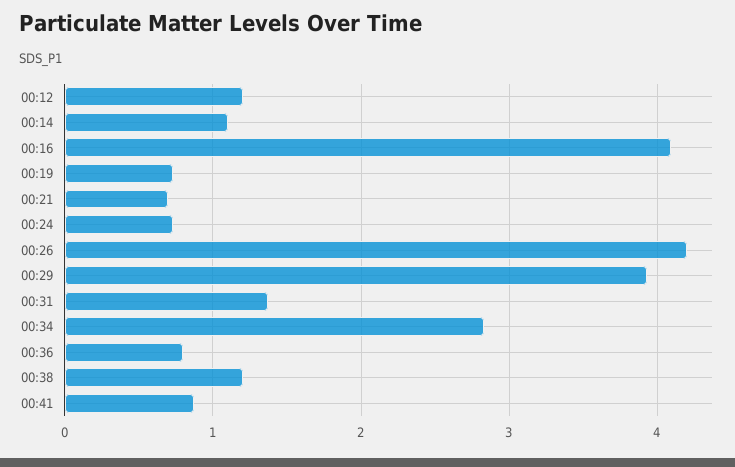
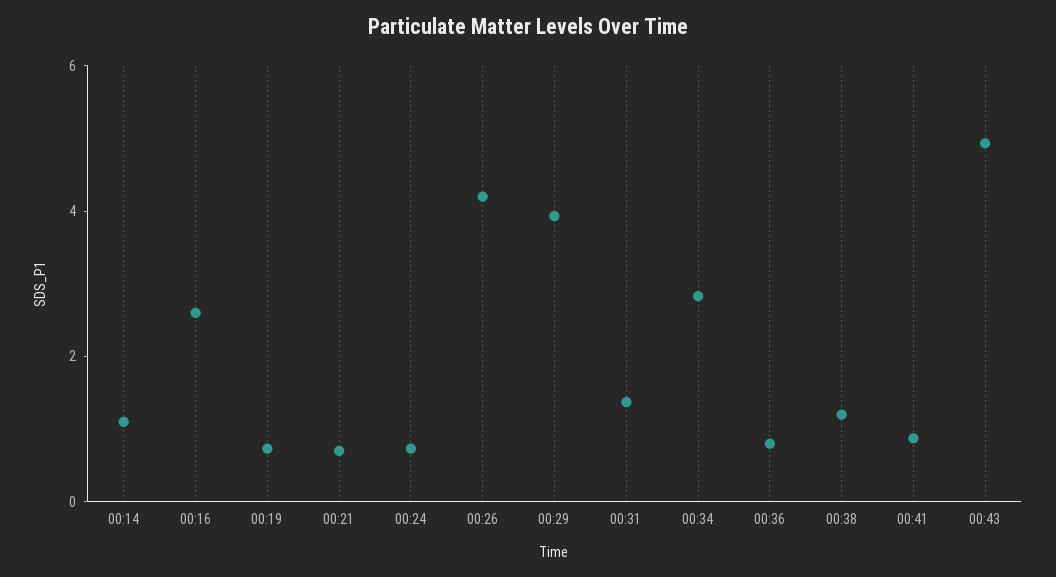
00:12: 1.2 -> none
00:16: 4.1 -> 2.5
00:43: none -> 5

